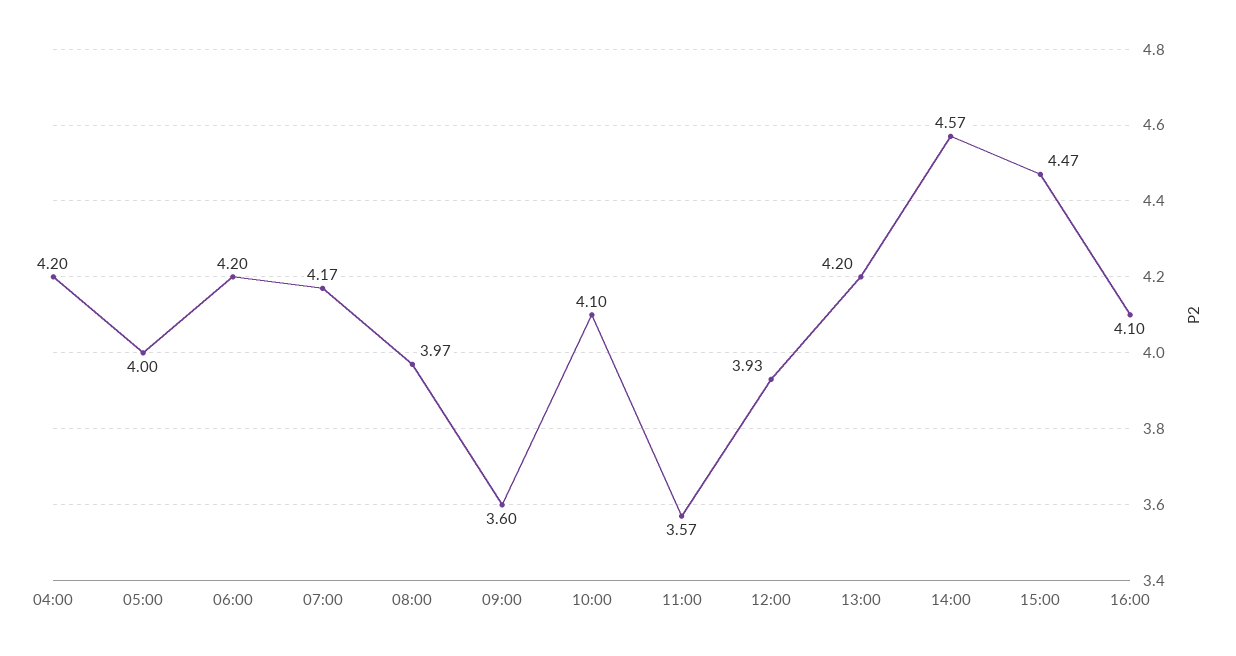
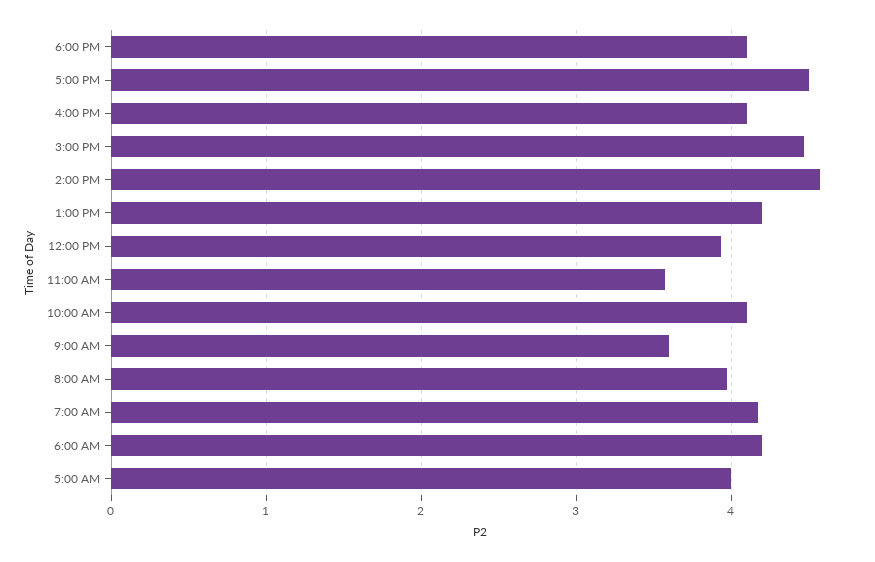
04:00: 4.2 -> none
6:00 PM: none -> 4.1
5:00 PM: none -> 4.5

